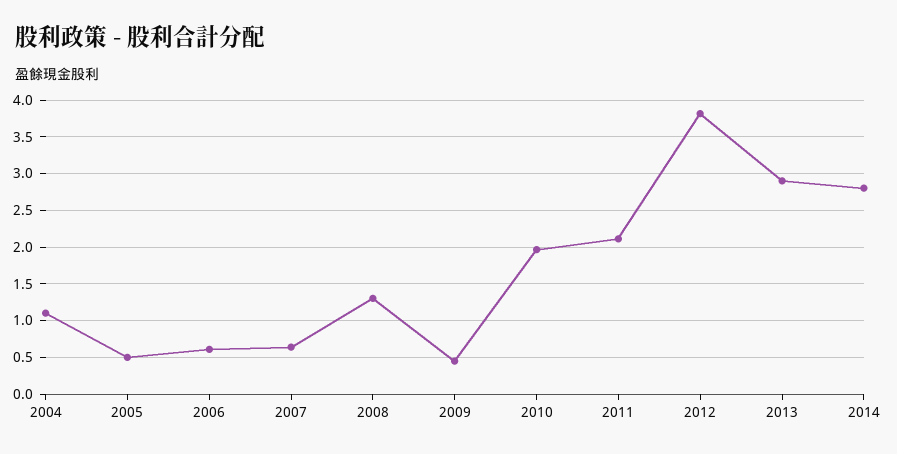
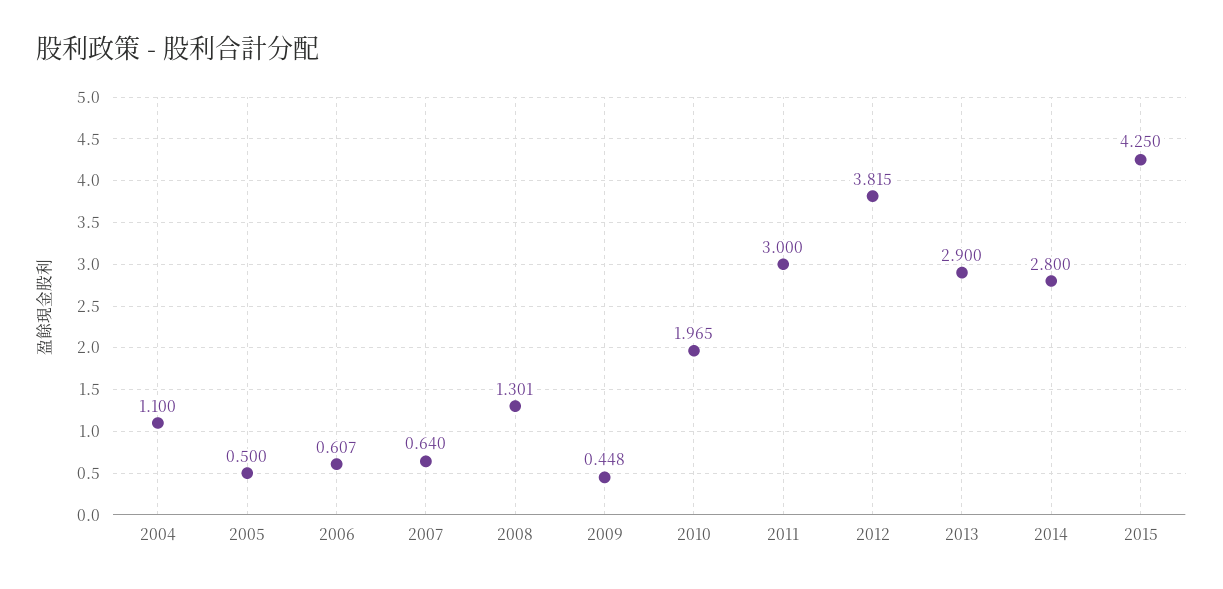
2011: 2.1 -> 3
2015: none -> 4.25

